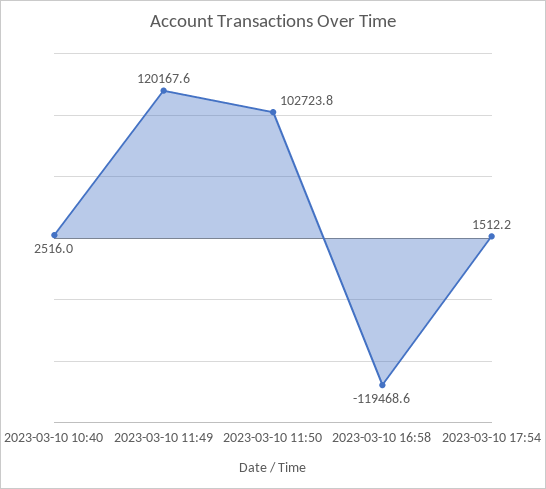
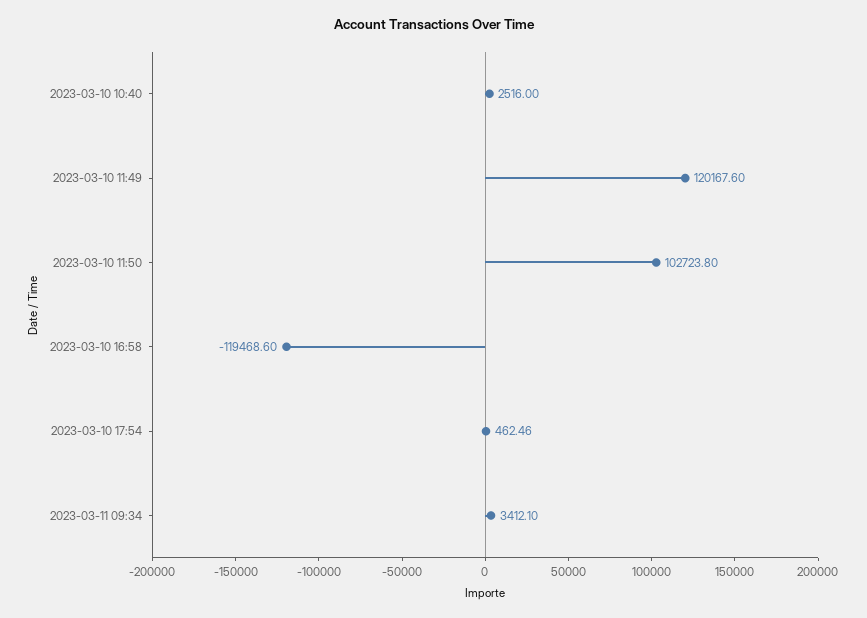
2023-03-10 17:54: 1512.2 -> 462.46
2023-03-11 09:34: none -> 3412.1

